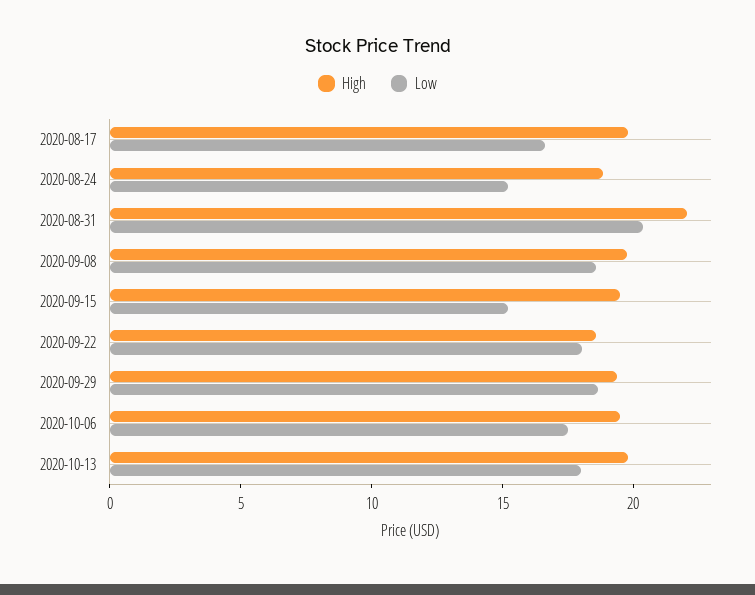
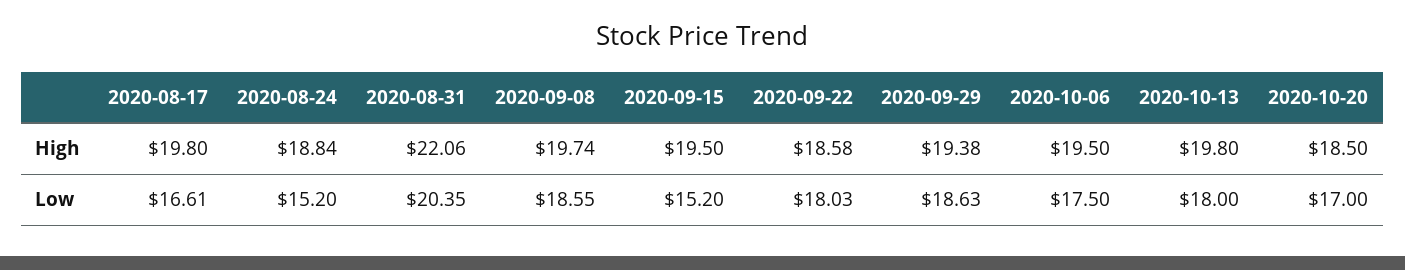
High, 2020-10-20: none -> 18.5
Low, 2020-10-20: none -> 17

